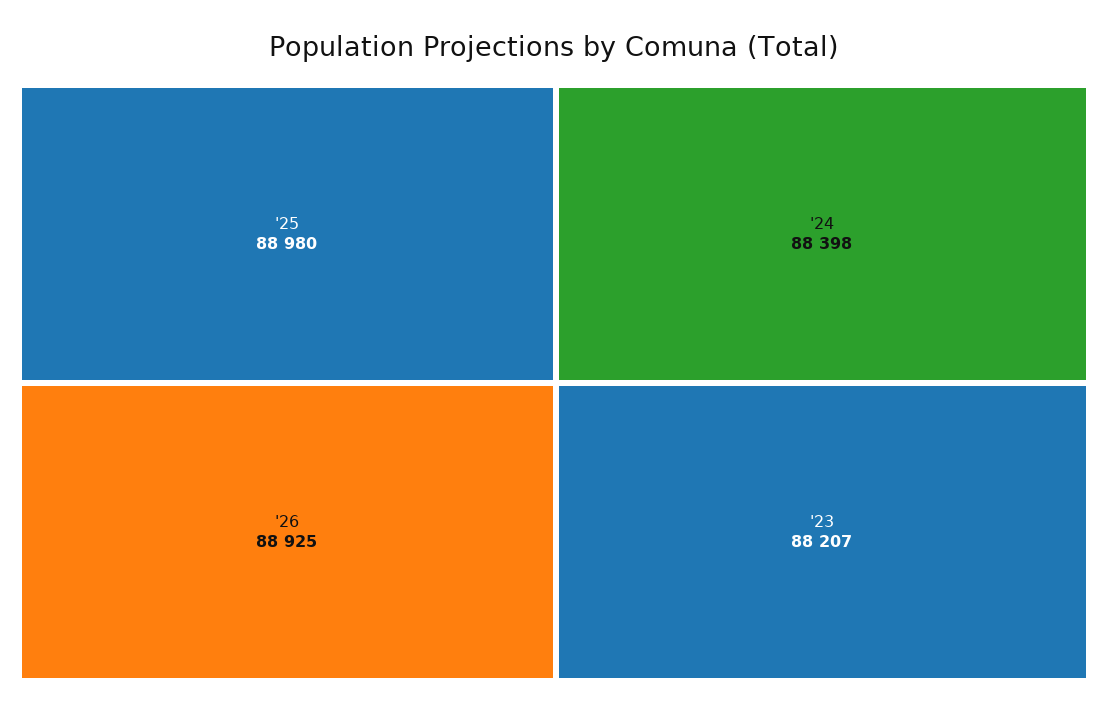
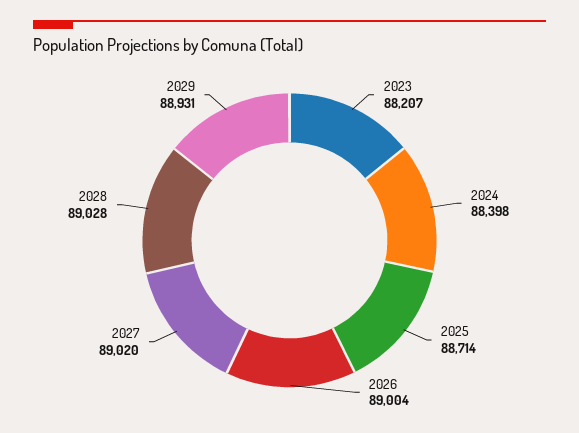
'25: 88980 -> 88714
'26: 88925 -> 89004
2027: none -> 89020
2028: none -> 89028
2029: none -> 88931

